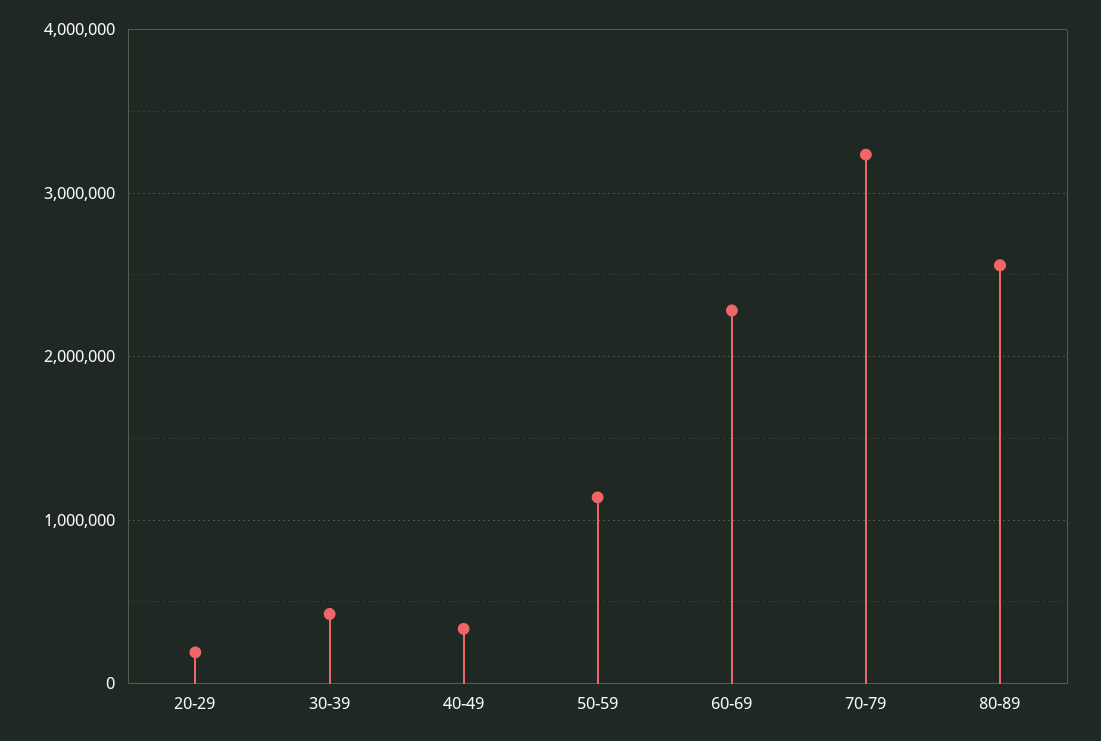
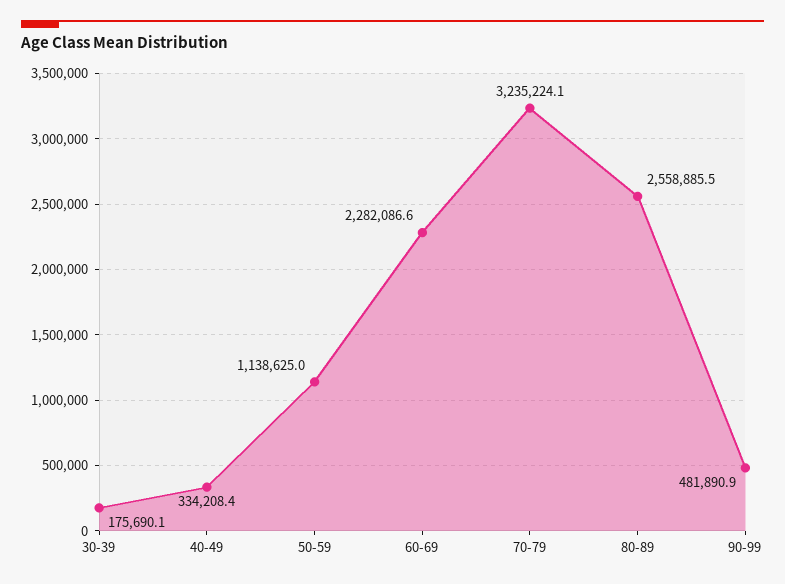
20-29: 200000 -> none
30-39: 400000 -> 175690.1
90-99: none -> 481890.9

